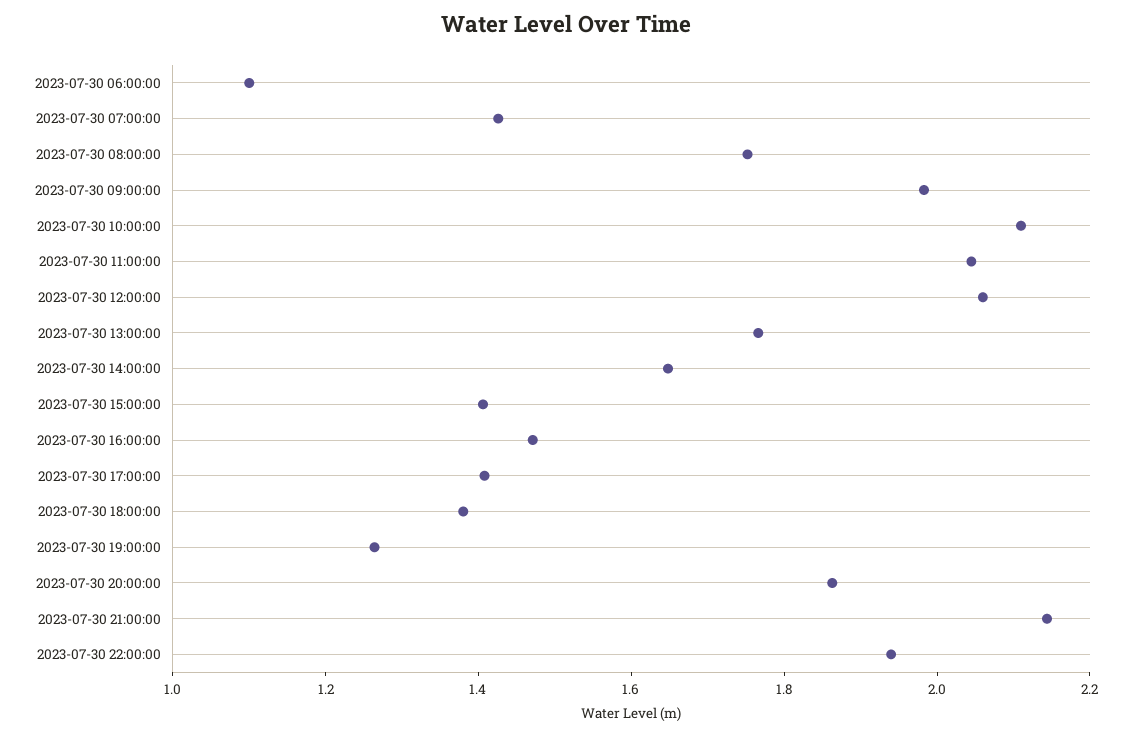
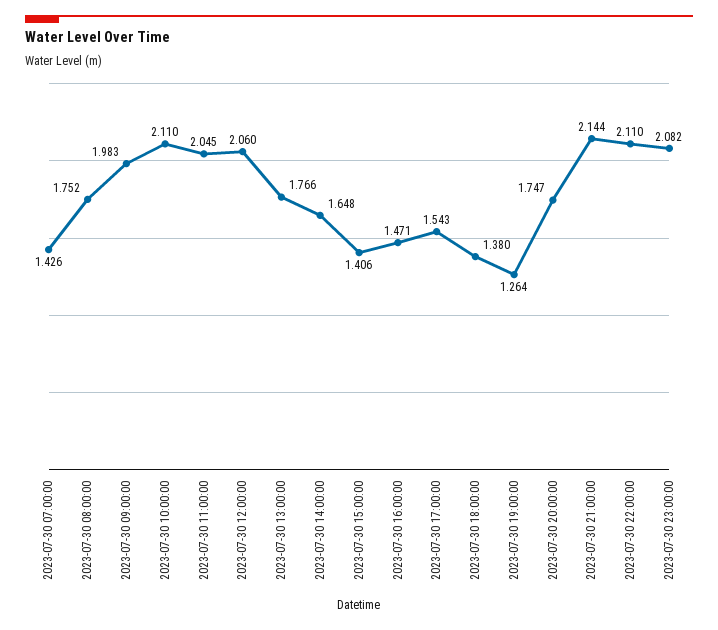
2023-07-30 06:00:00: 1.1 -> none
2023-07-30 17:00:00: 1.4 -> 1.543
2023-07-30 20:00:00: 1.85 -> 1.747
2023-07-30 22:00:00: 1.95 -> 2.11
2023-07-30 23:00:00: none -> 2.082

